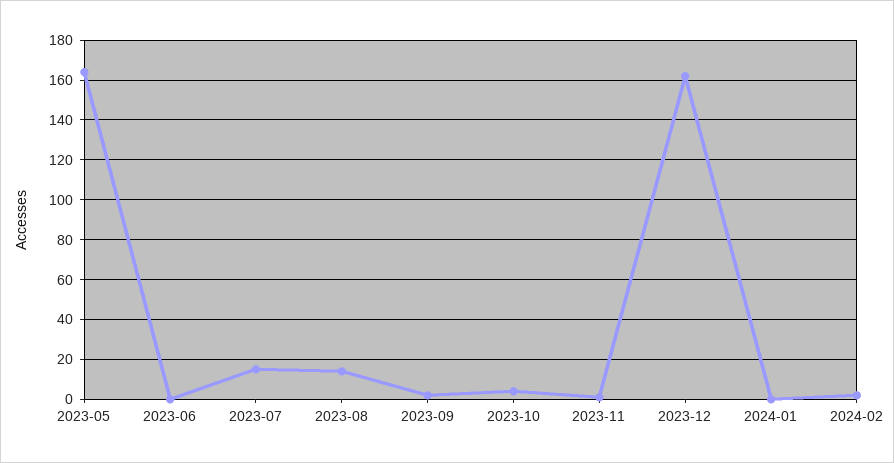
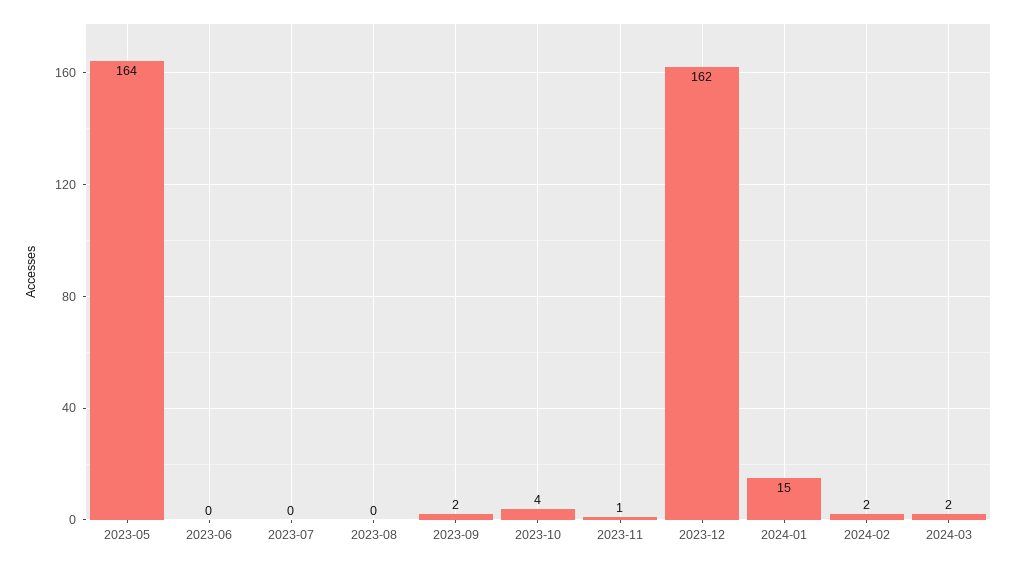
2023-07: 15 -> 0
2023-08: 15 -> 0
2024-01: 0 -> 15
2024-03: none -> 2

